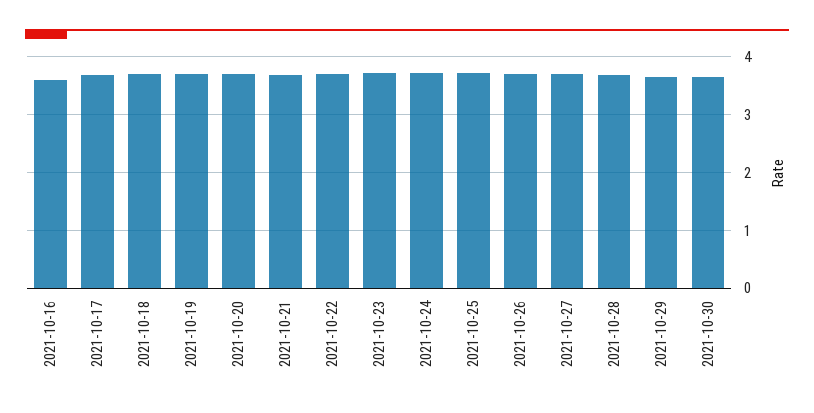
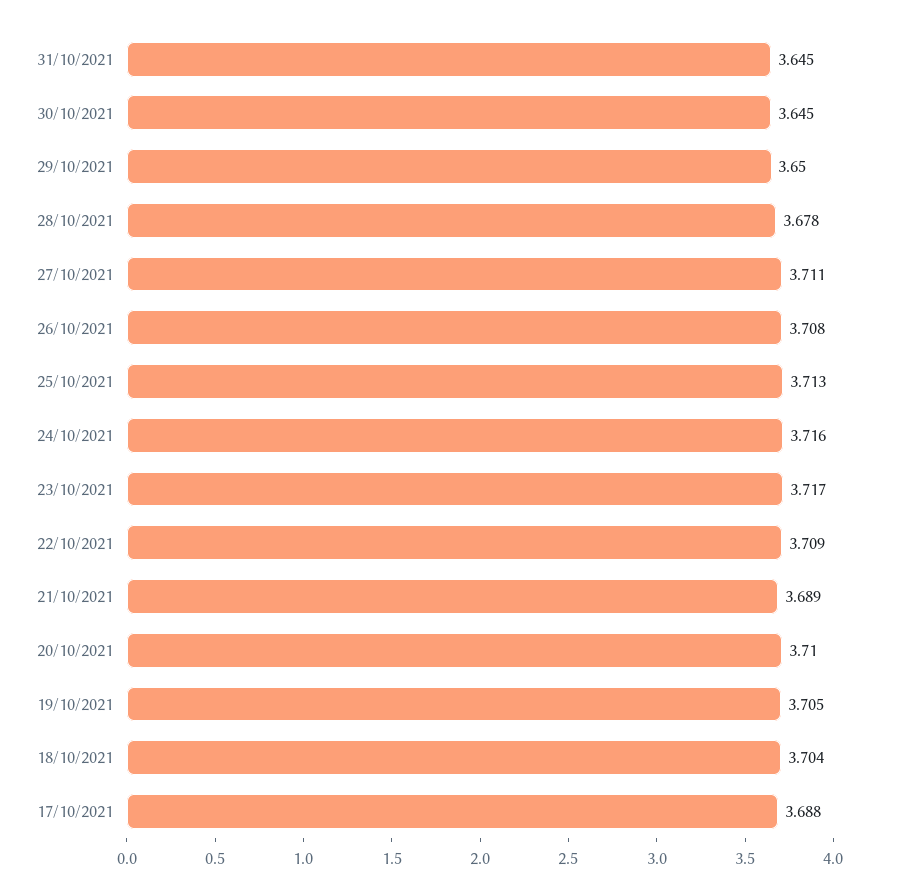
2021-10-16: 3.6 -> none
31/10/2021: none -> 3.645

